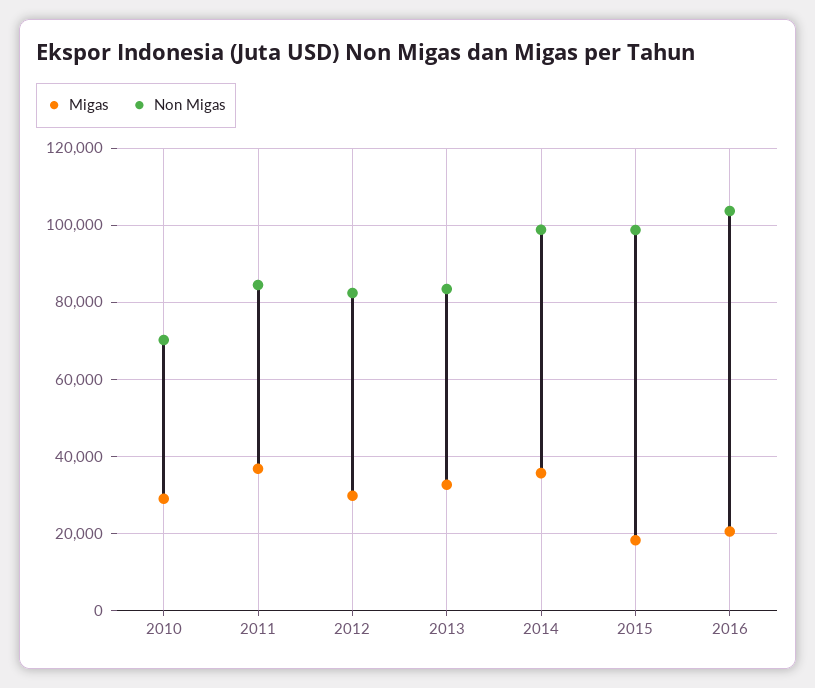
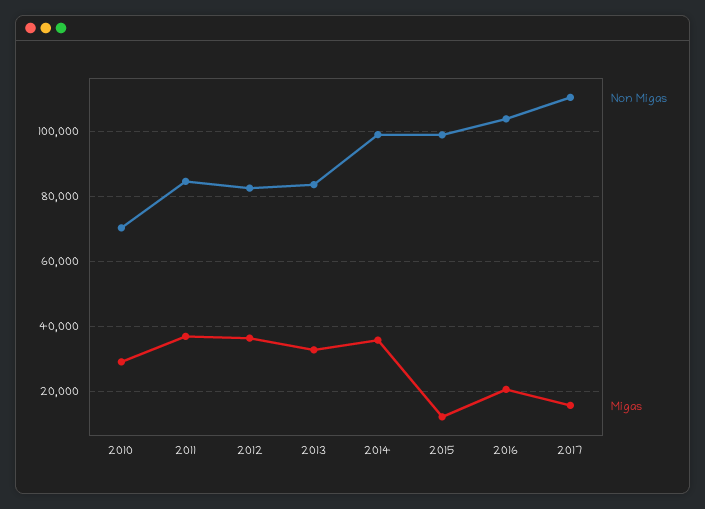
Migas, 2012: 30000 -> 36000
Migas, 2015: 18000 -> 12000
Non Migas, 2017: none -> 110000
Migas, 2017: none -> 16000

